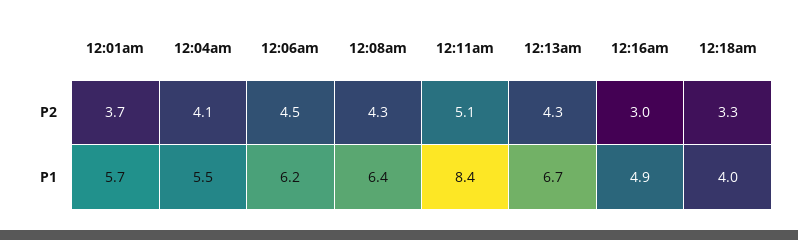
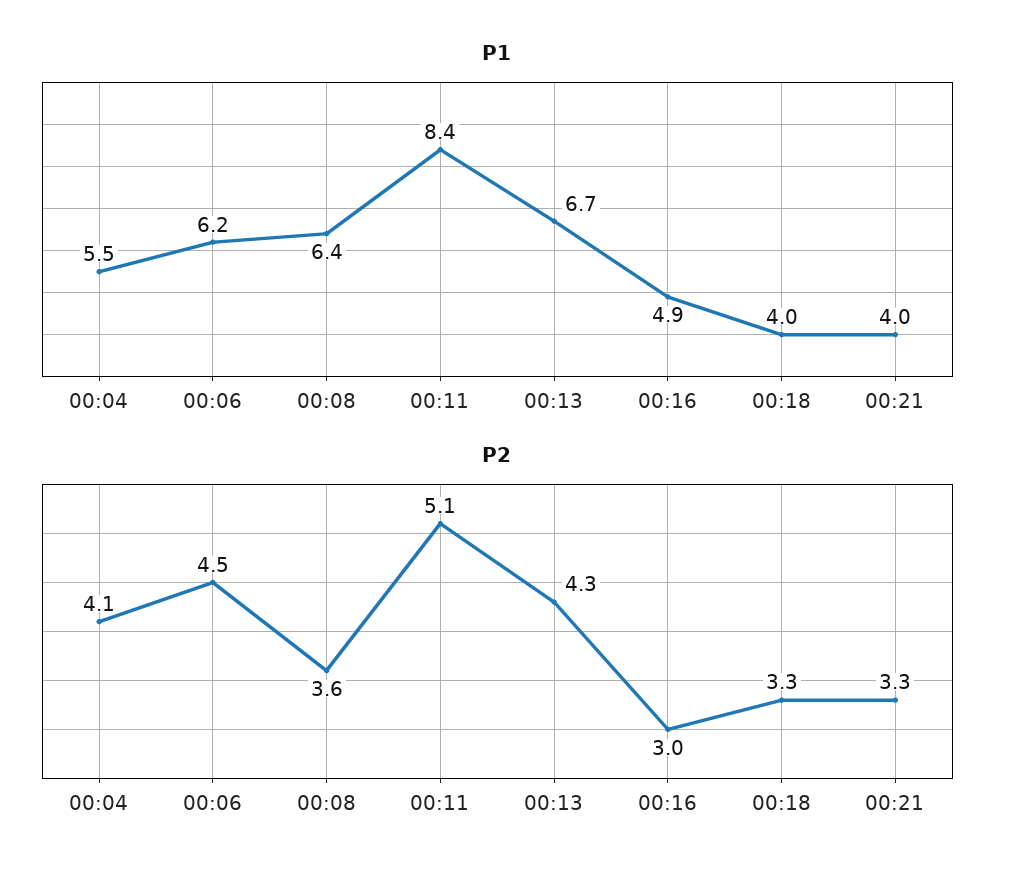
P2, 12:01am: 3.7 -> none
P2, 12:08am: 4.3 -> 3.6
P1, 12:01am: 5.7 -> none
P1, 00:21: none -> 4
P2, 00:21: none -> 3.3

